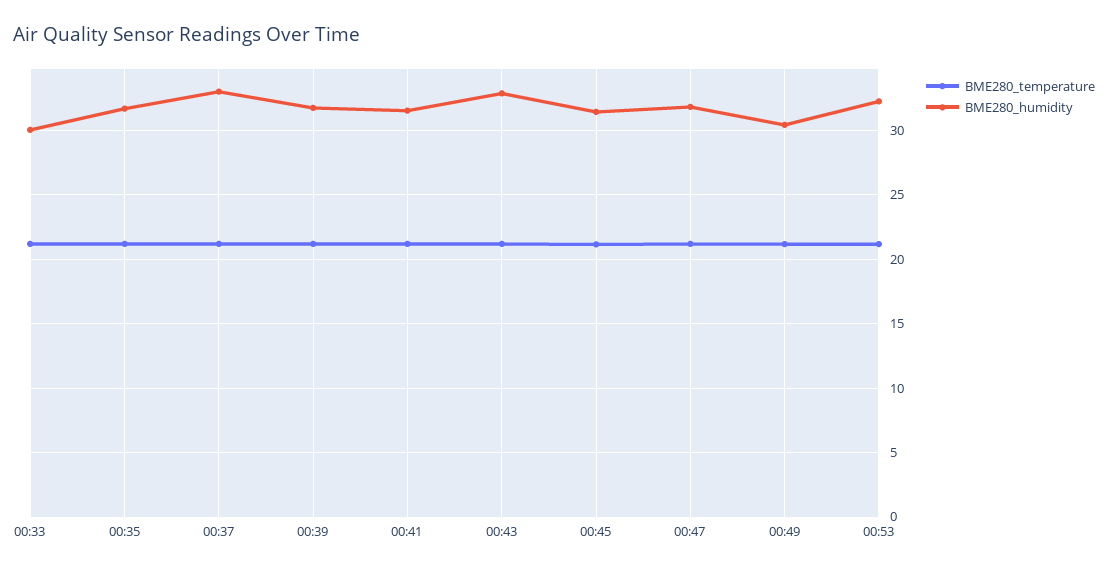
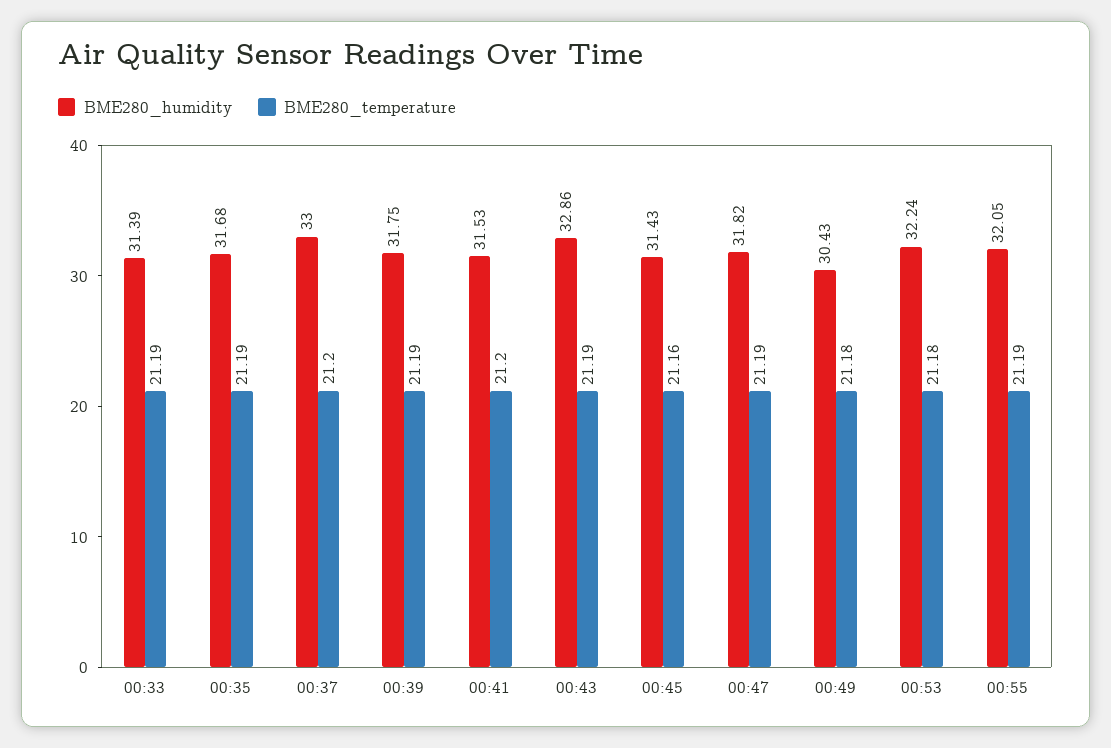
BME280_humidity, 00:33: 30 -> 31.39
BME280_humidity, 00:55: none -> 32.05
BME280_temperature, 00:55: none -> 21.19

